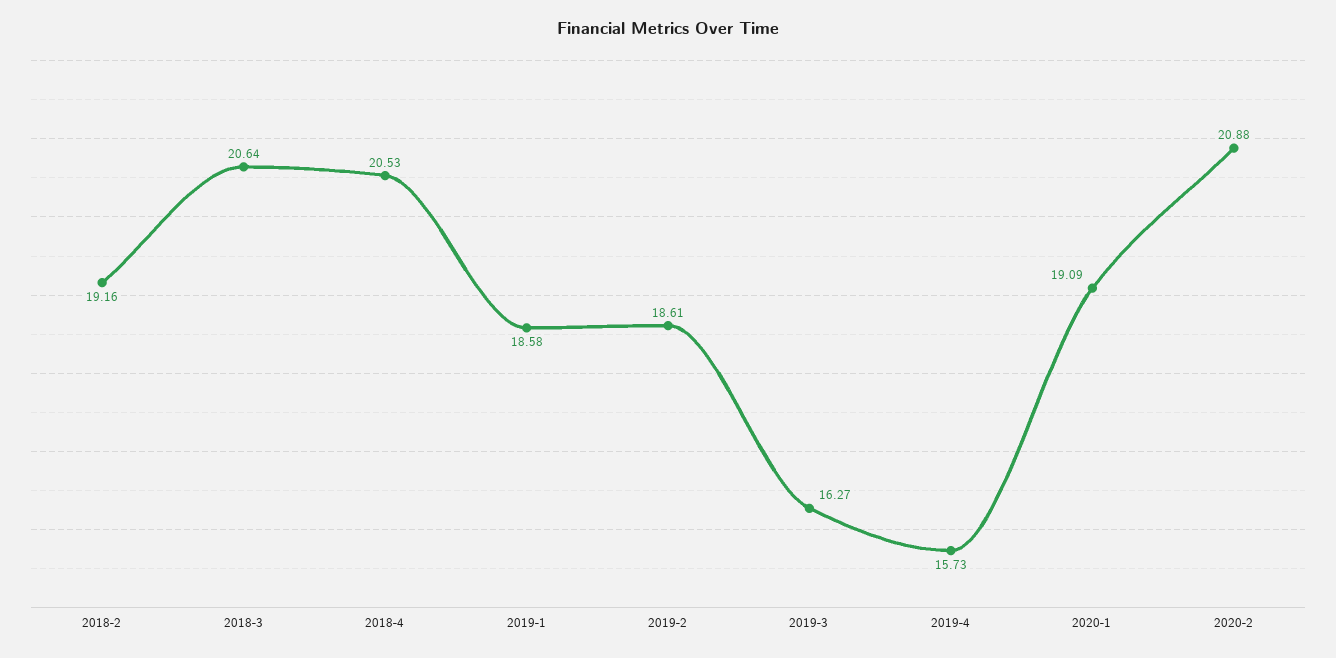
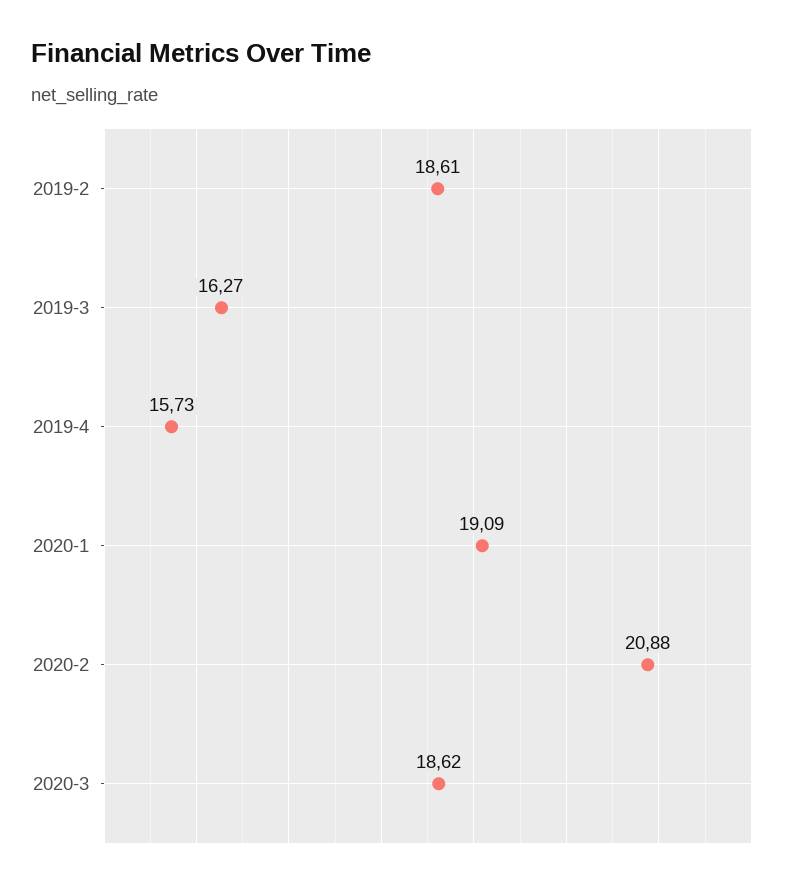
2018-2: 19.16 -> none
2018-3: 20.64 -> none
2018-4: 20.53 -> none
2019-1: 18.58 -> none
2020-3: none -> 18.62

